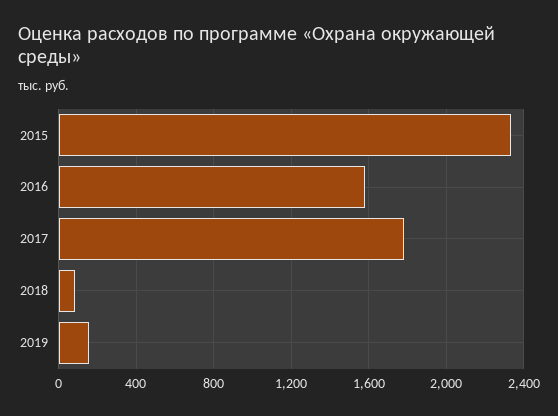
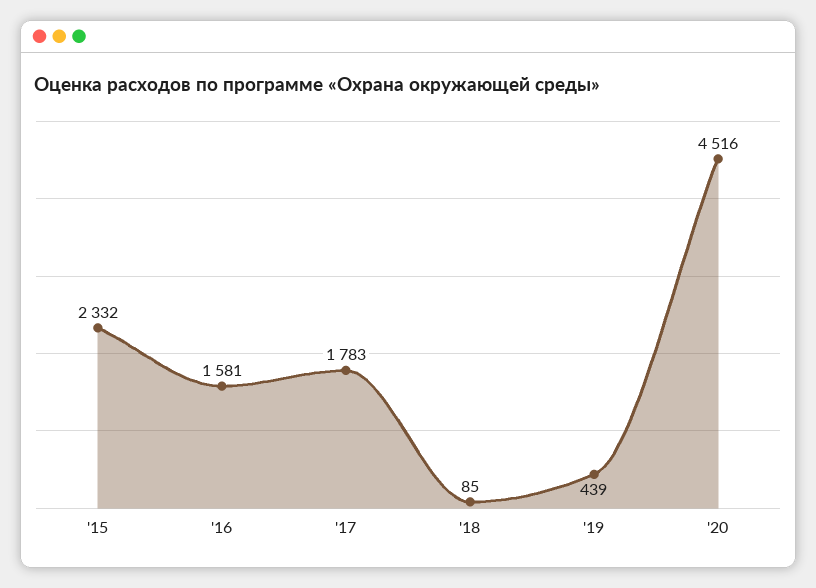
2019: 150 -> 439
'20: none -> 4516

